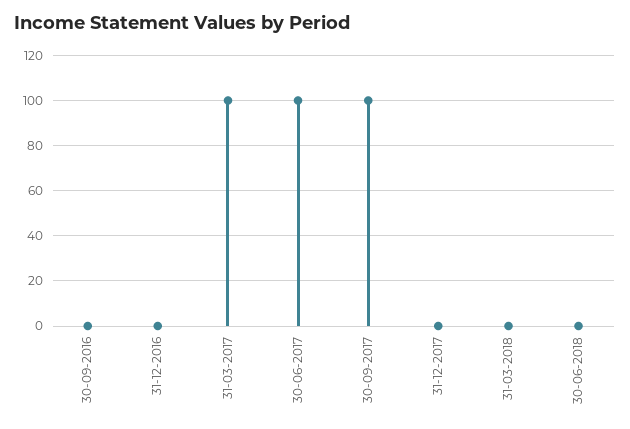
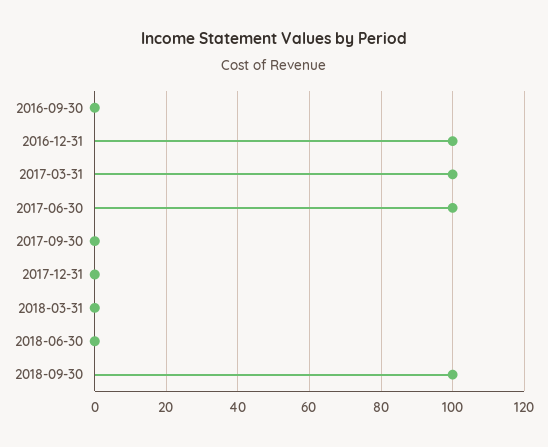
31-12-2016: 0 -> 100
30-09-2017: 100 -> 0
2018-09-30: none -> 100

